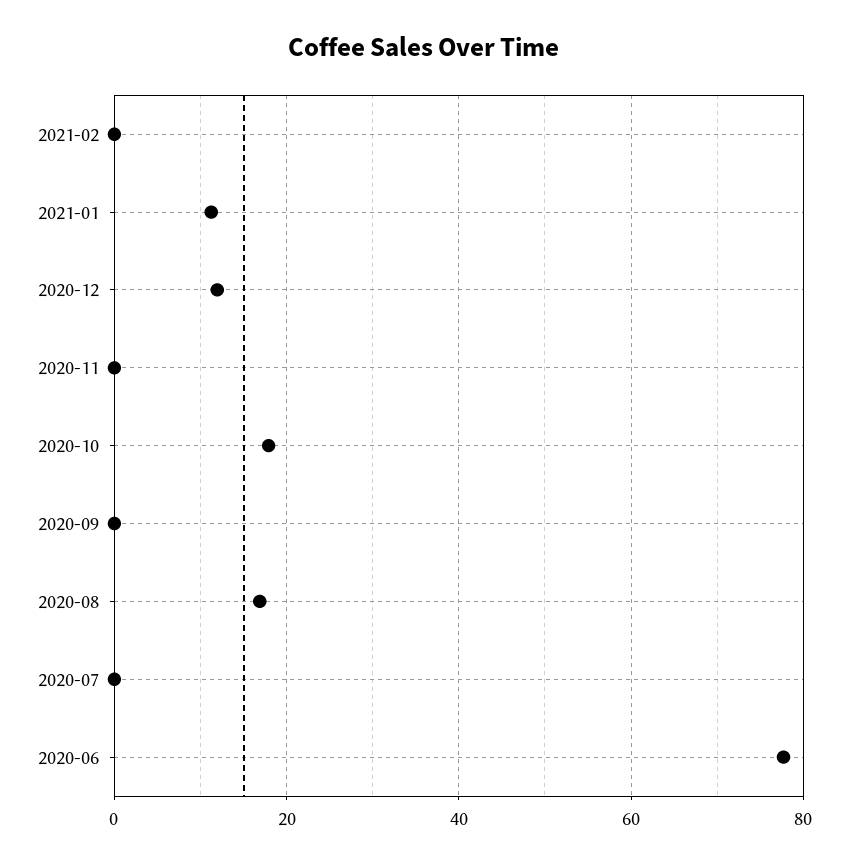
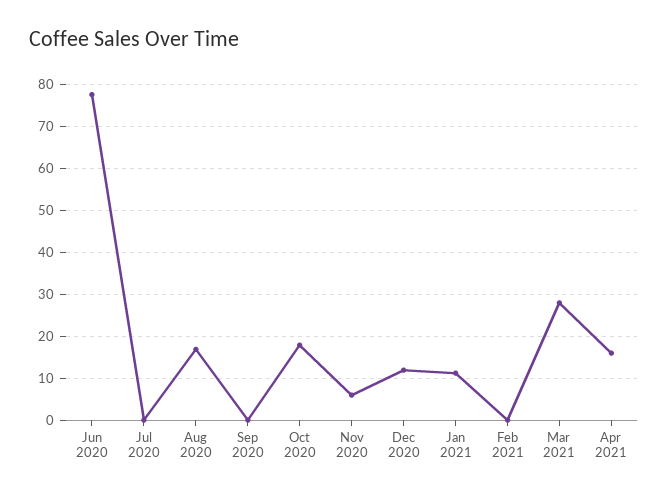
2020-11: 0 -> 6
Mar 2021: none -> 28
Apr 2021: none -> 16

